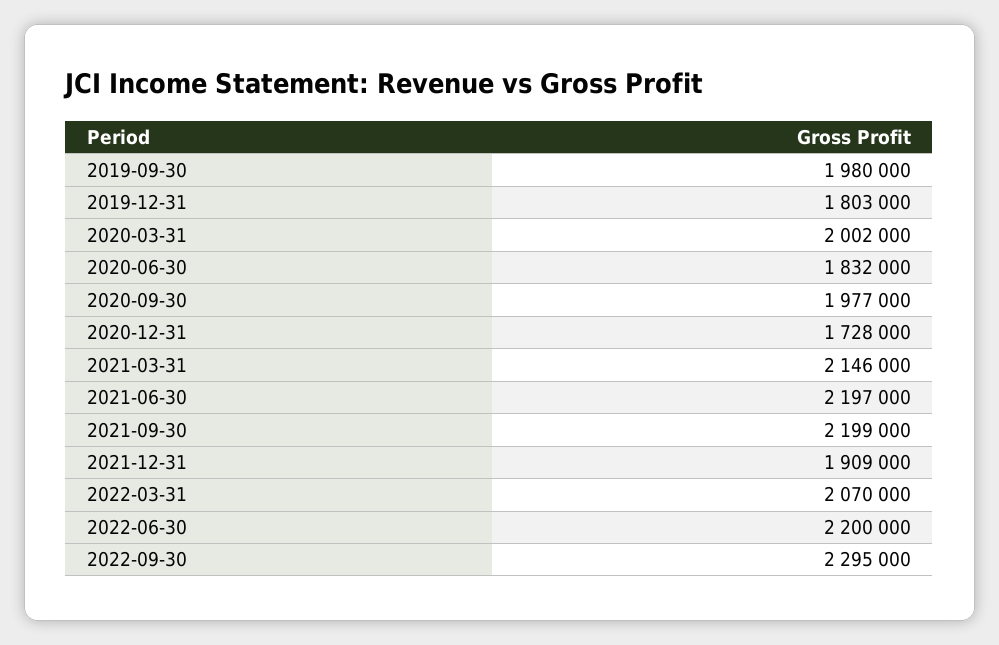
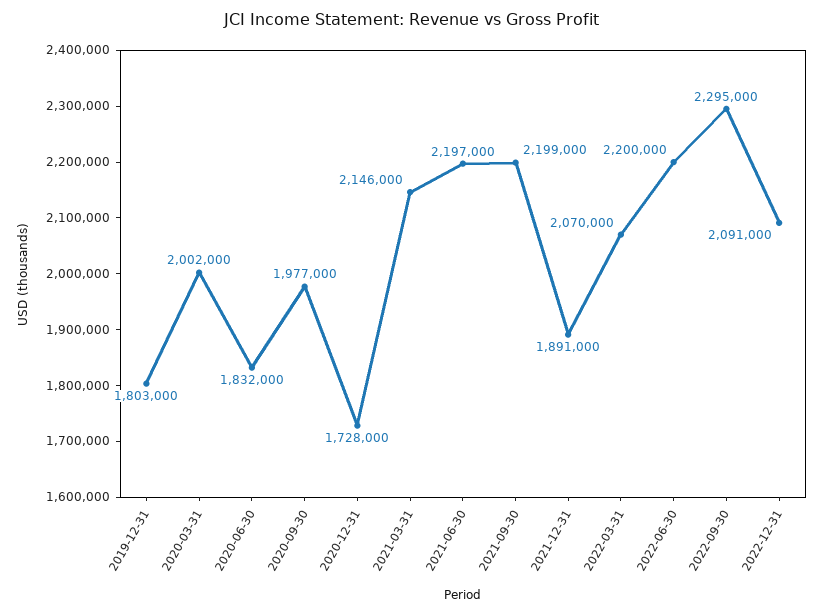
2019-09-30: 1980000 -> none
2021-12-31: 1909000 -> 1891000
2022-12-31: none -> 2091000

